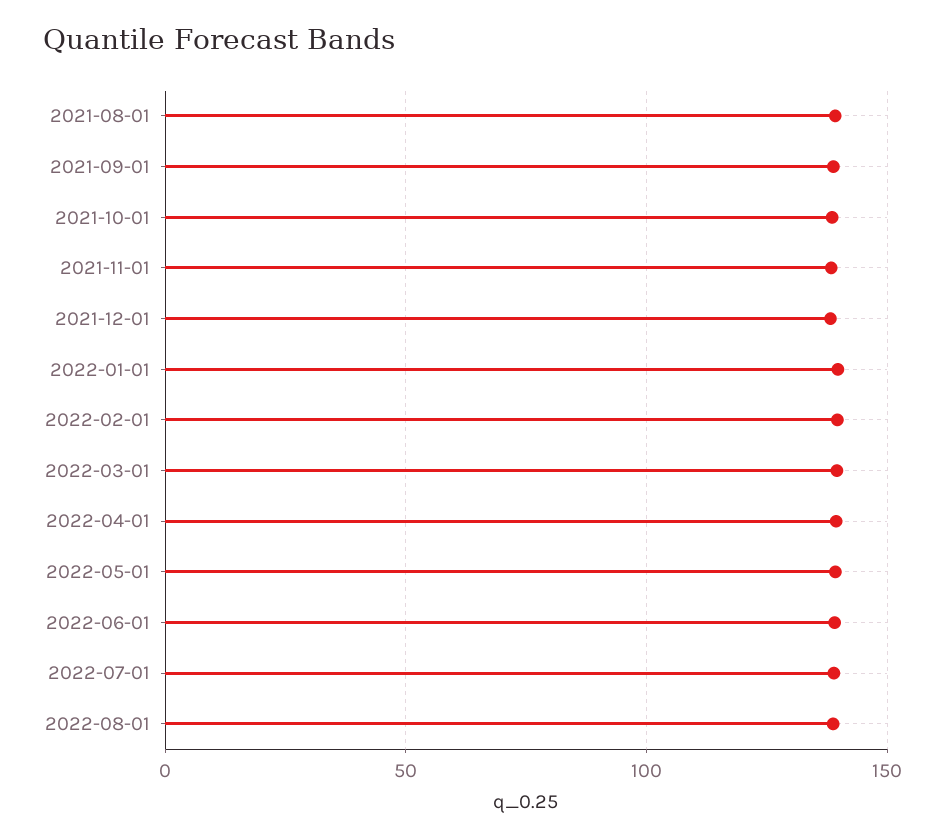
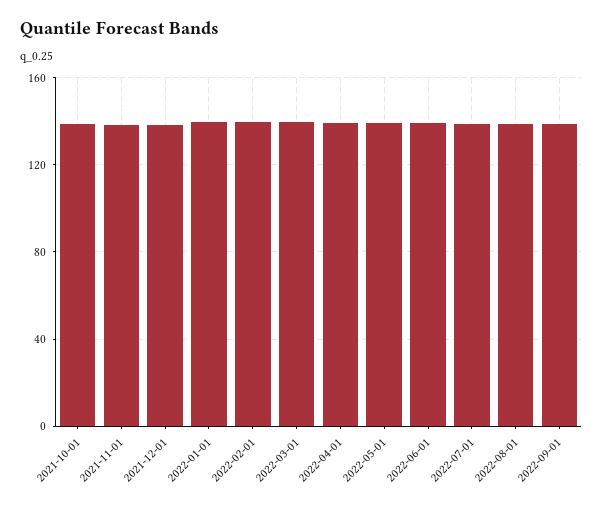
2021-08-01: 140 -> none
2021-09-01: 140 -> none
2022-09-01: none -> 140

